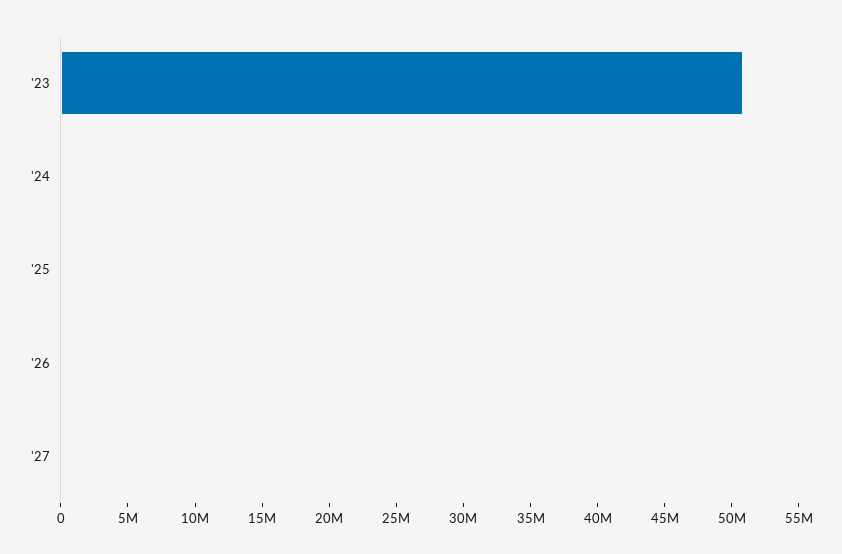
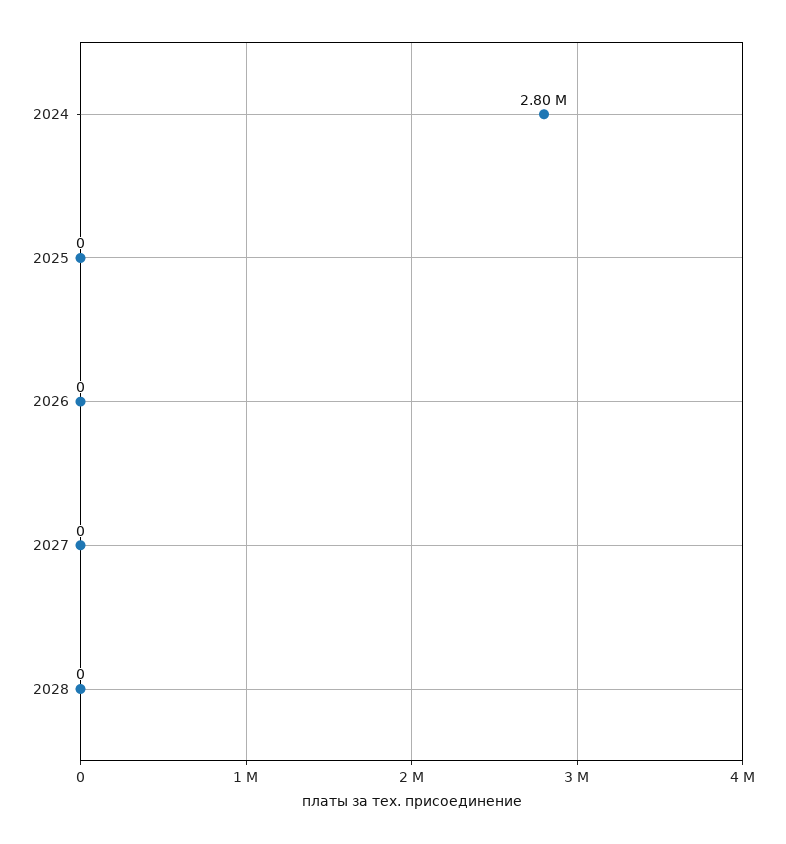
'23: 51000000 -> none
'24: 0 -> 2800000
2028: none -> 0

